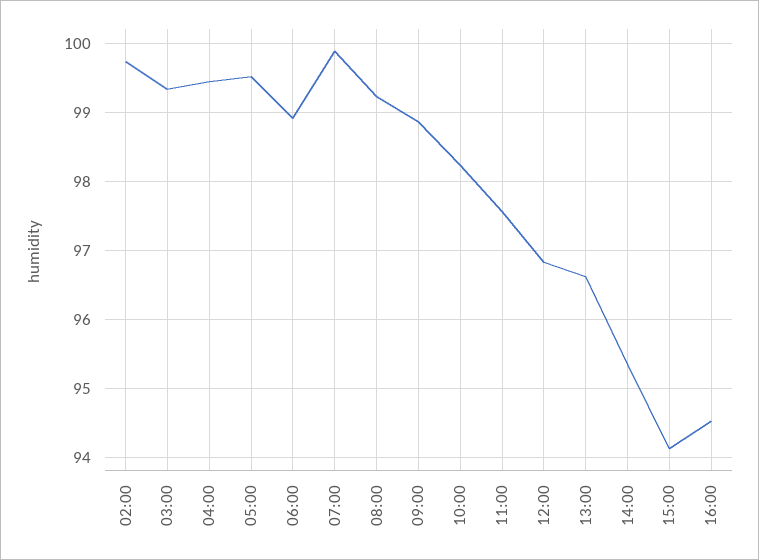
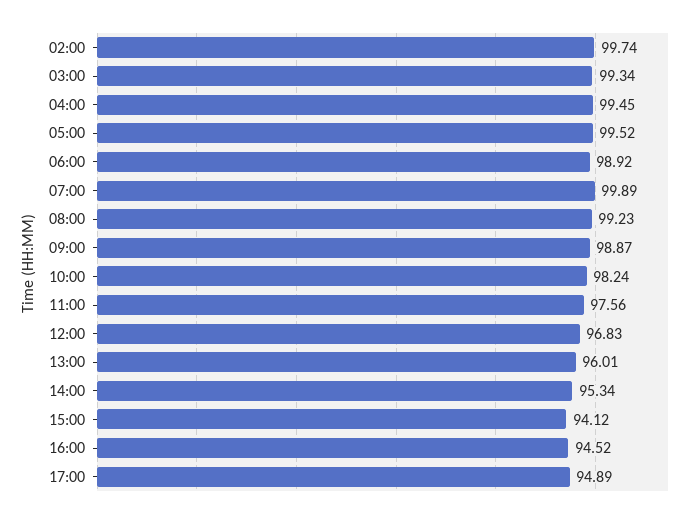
13:00: 96.6 -> 96.01
17:00: none -> 94.89

